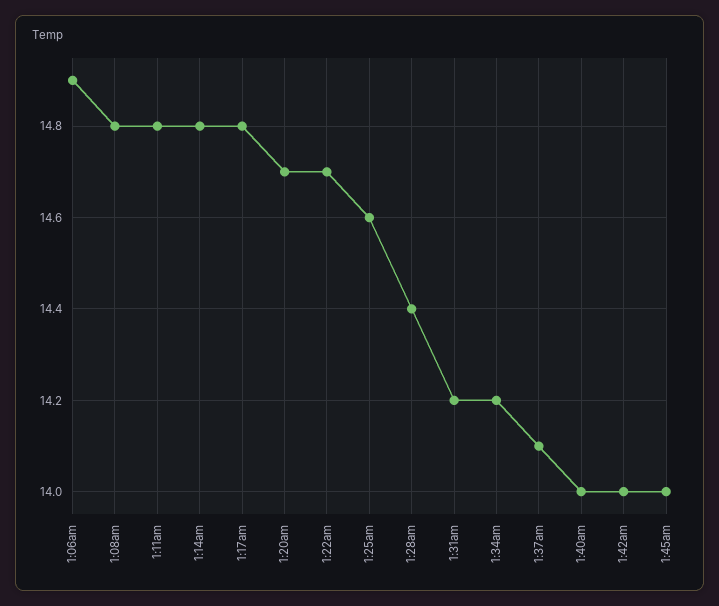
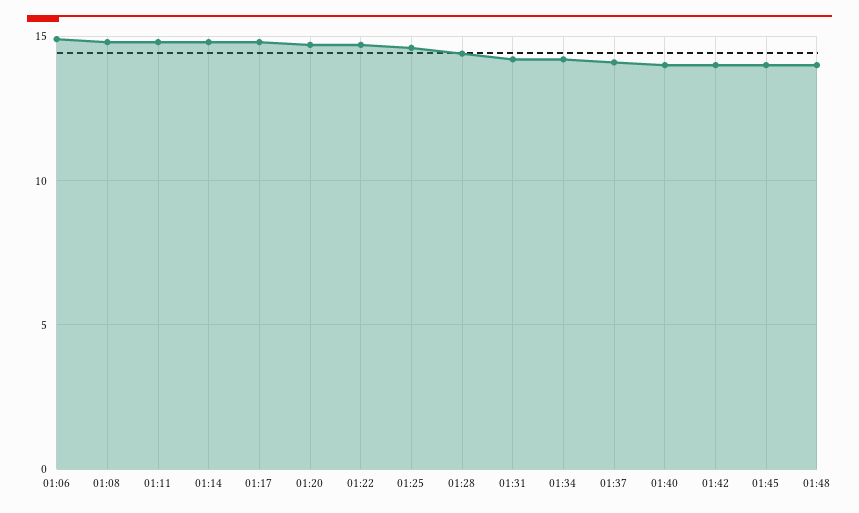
01:48: none -> 14

